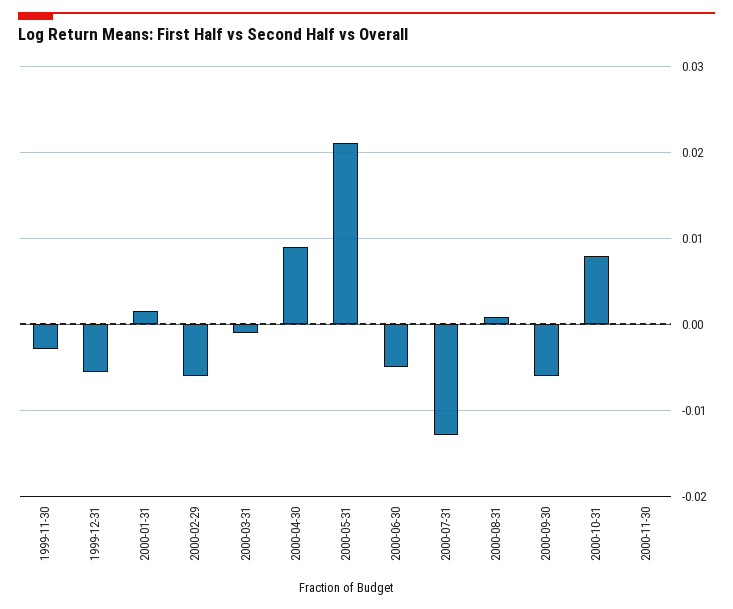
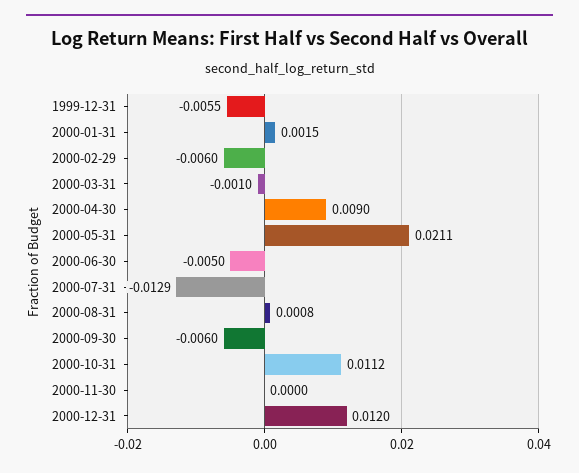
1999-11-30: -0.003 -> none
2000-10-31: 0.008 -> 0.0112
2000-12-31: none -> 0.012

